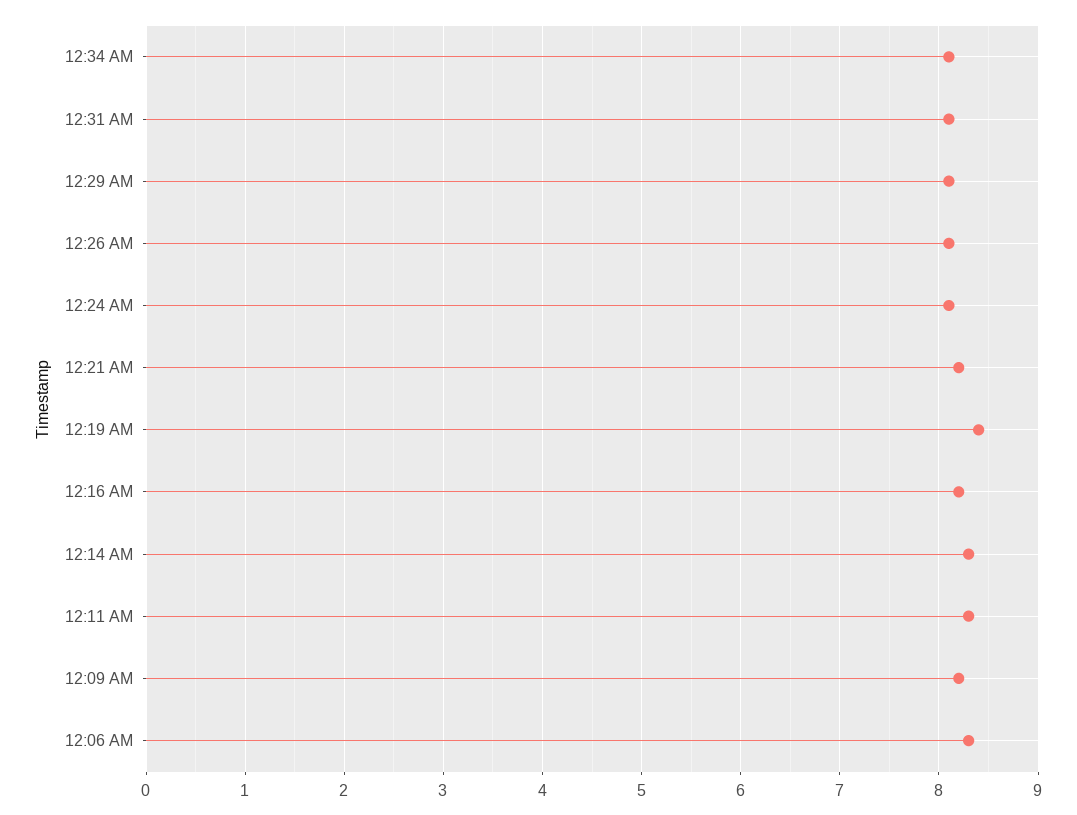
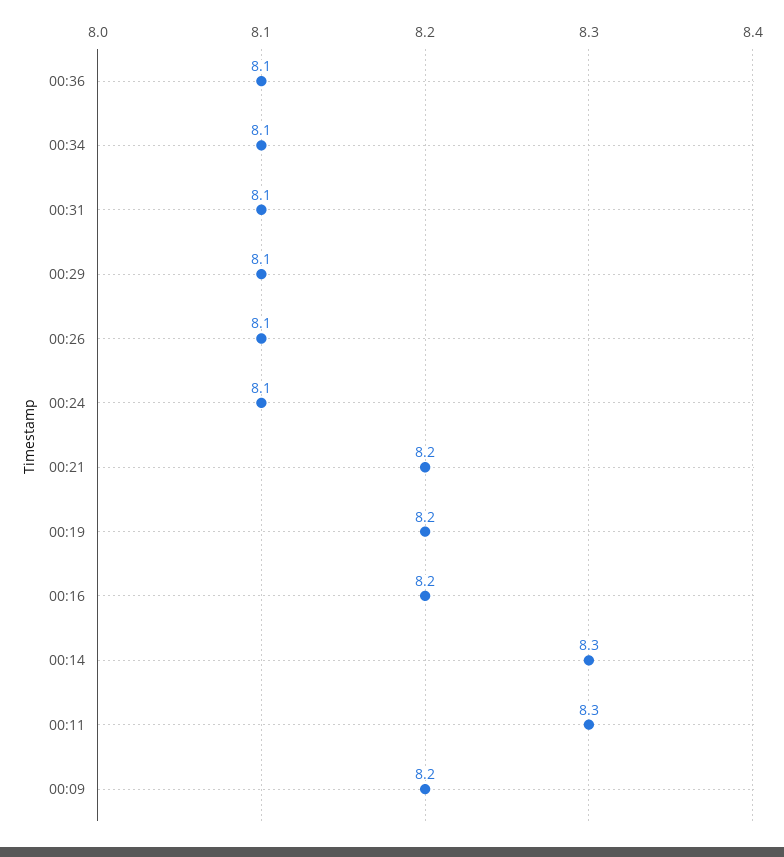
12:19 AM: 8.4 -> 8.2
12:06 AM: 8.3 -> none
00:36: none -> 8.1

